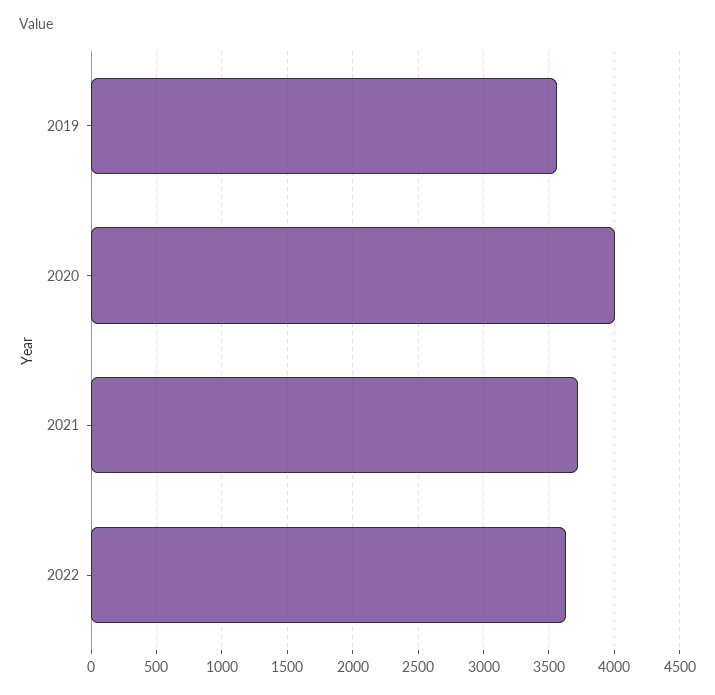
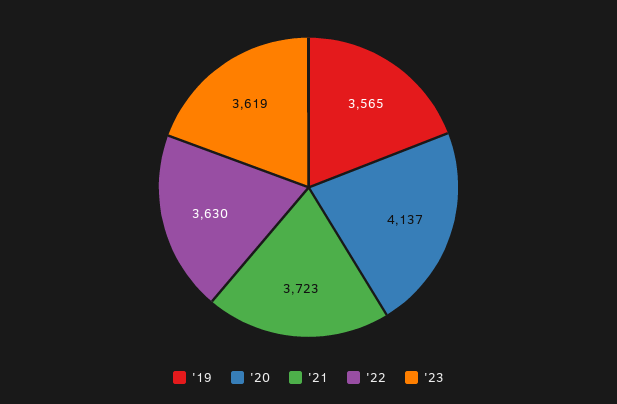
2020: 4000 -> 4137
'23: none -> 3619

